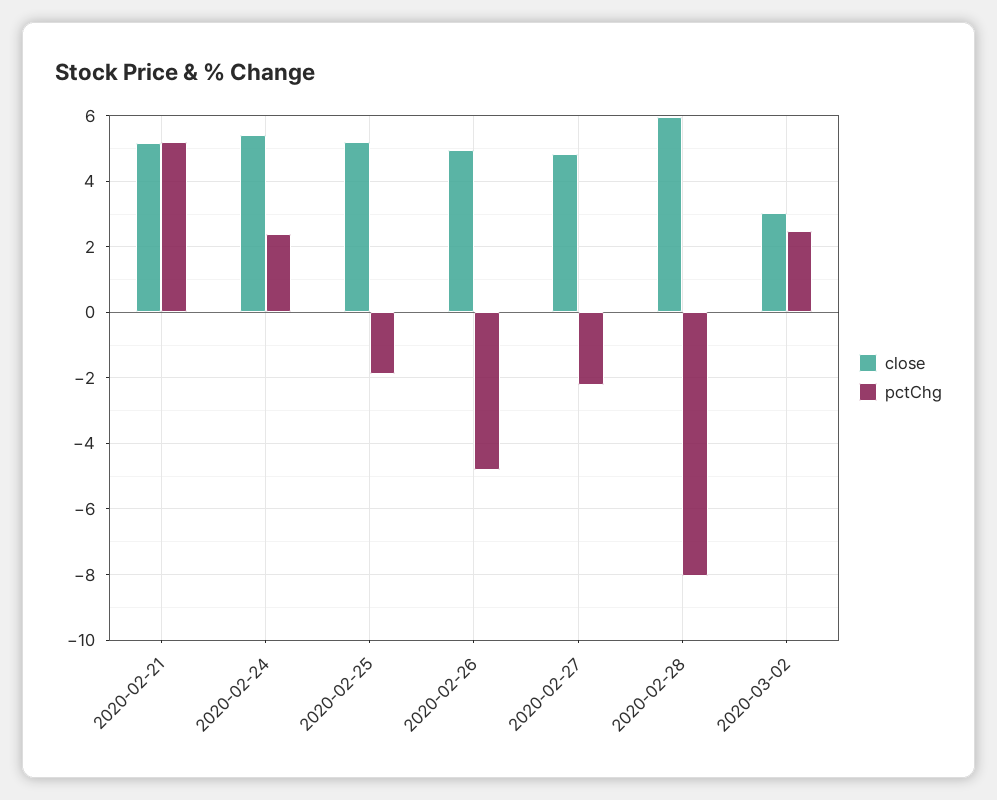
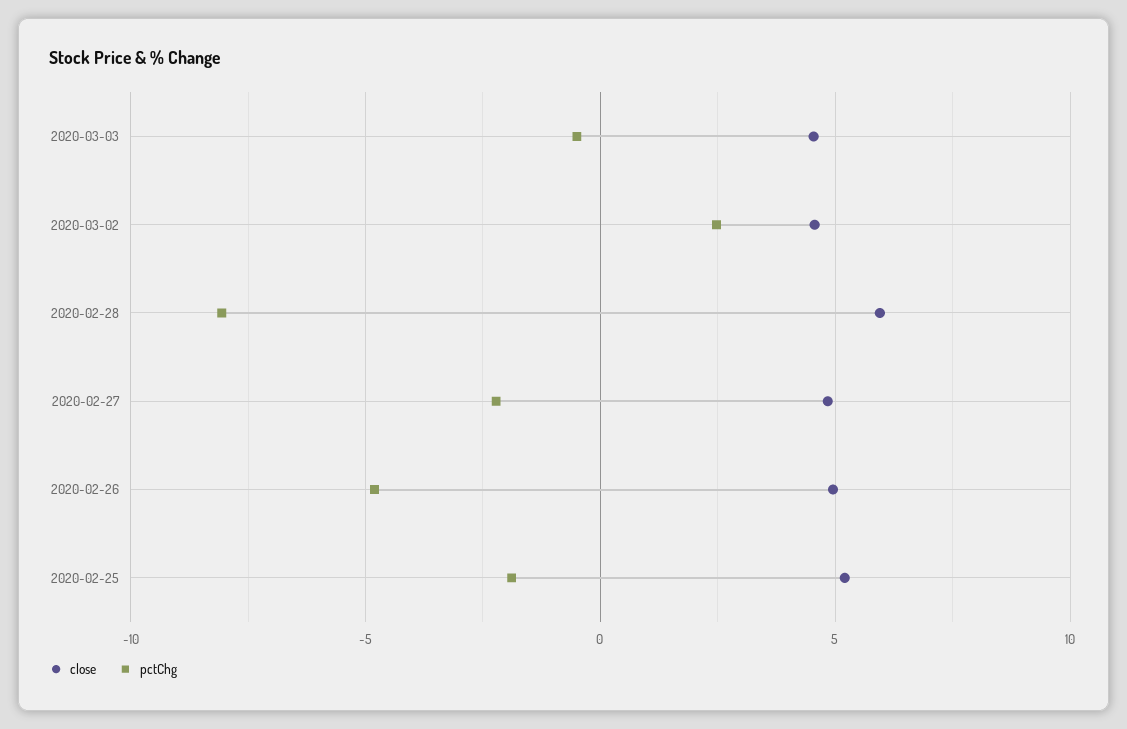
close, 2020-02-21: 5.2 -> none
pctChg, 2020-02-21: 5.2 -> none
close, 2020-02-24: 5.4 -> none
pctChg, 2020-02-24: 2.4 -> none
close, 2020-03-02: 3 -> 4.5
close, 2020-03-03: none -> 4.5
pctChg, 2020-03-03: none -> -0.5

